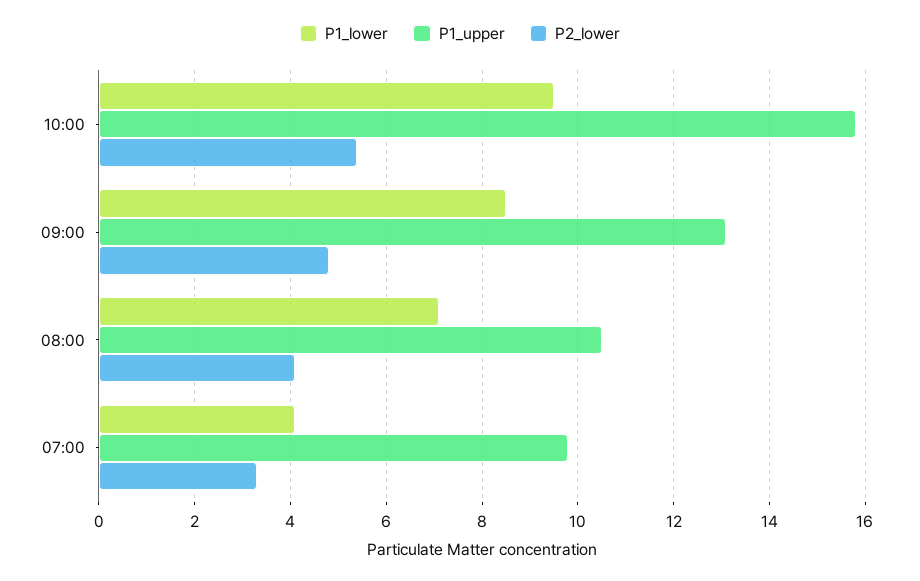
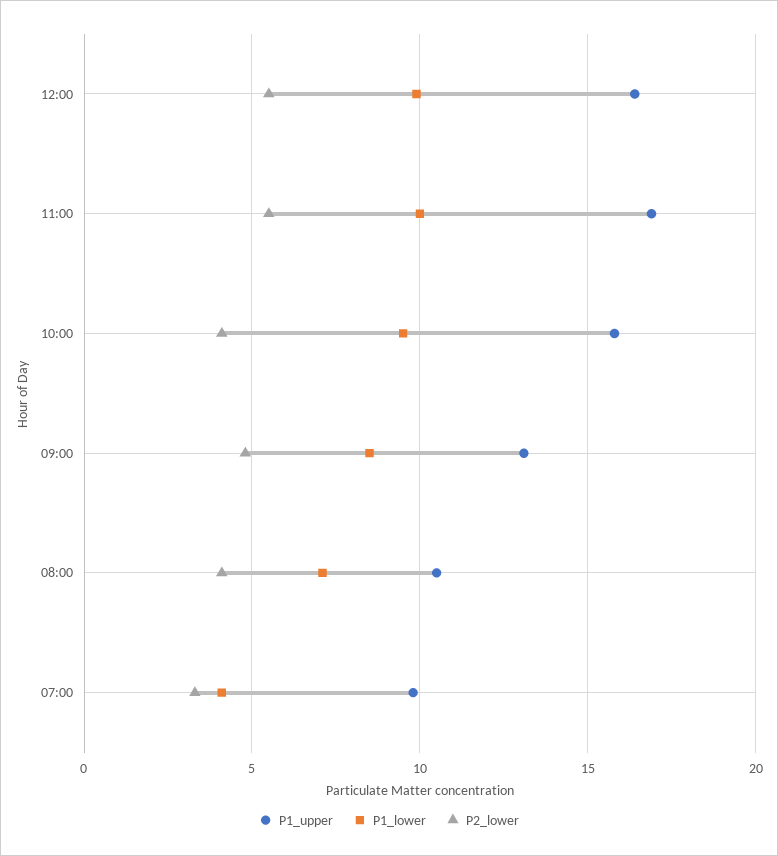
P2_lower, 10:00: 5.5 -> 4
P1_upper, 12:00: none -> 16.5
P1_lower, 12:00: none -> 10
P2_lower, 12:00: none -> 5.5
P1_upper, 11:00: none -> 17
P1_lower, 11:00: none -> 10
P2_lower, 11:00: none -> 5.5

